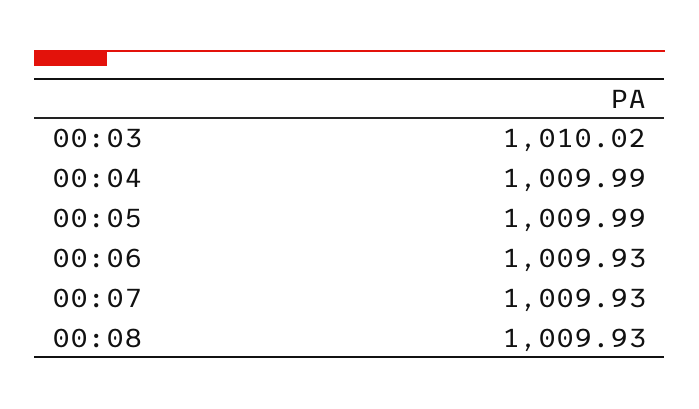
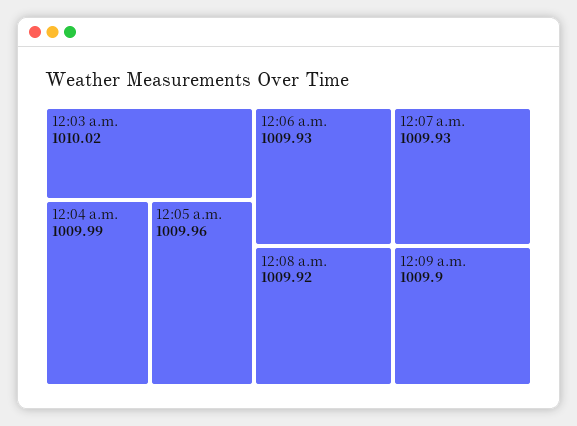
00:05: 1009.99 -> 1009.96
00:08: 1009.93 -> 1009.92
12:09 a.m.: none -> 1009.9

